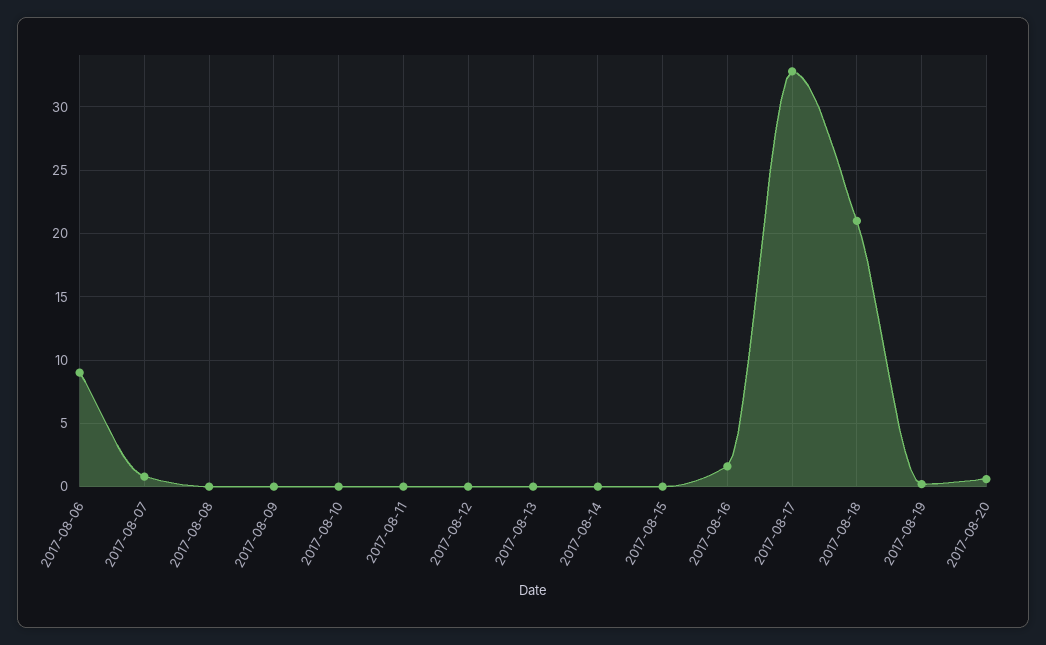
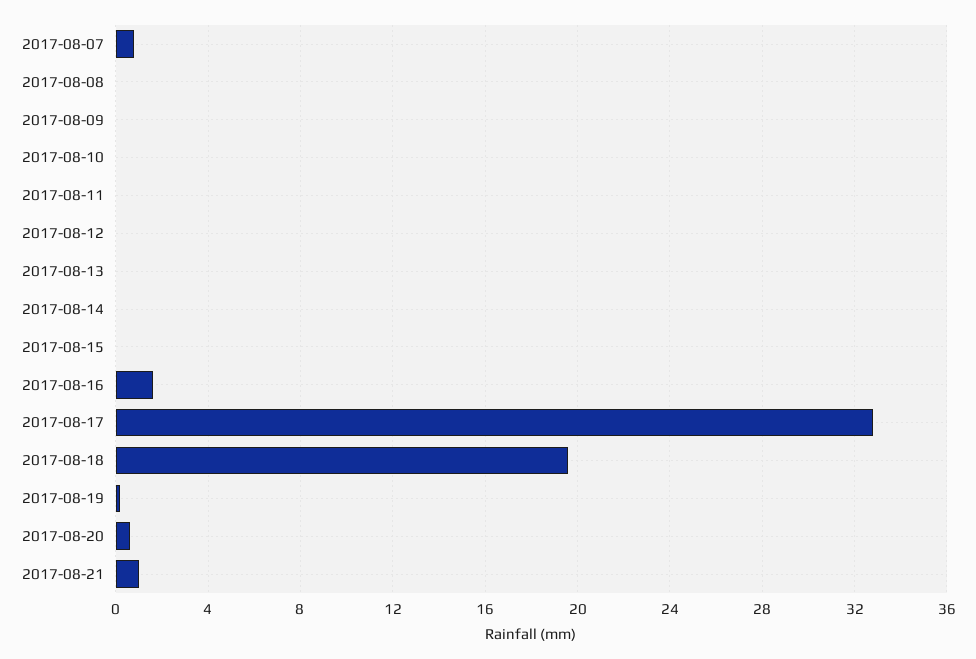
2017-08-06: 9 -> none
2017-08-18: 21 -> 19.5
2017-08-21: none -> 1

